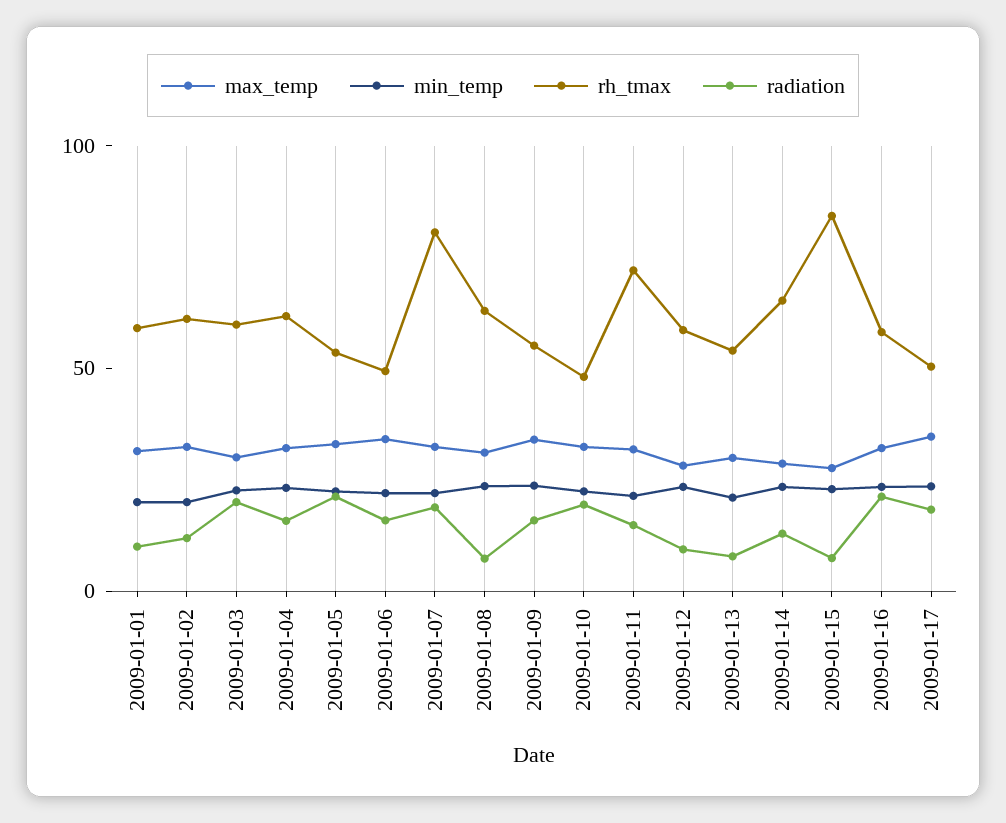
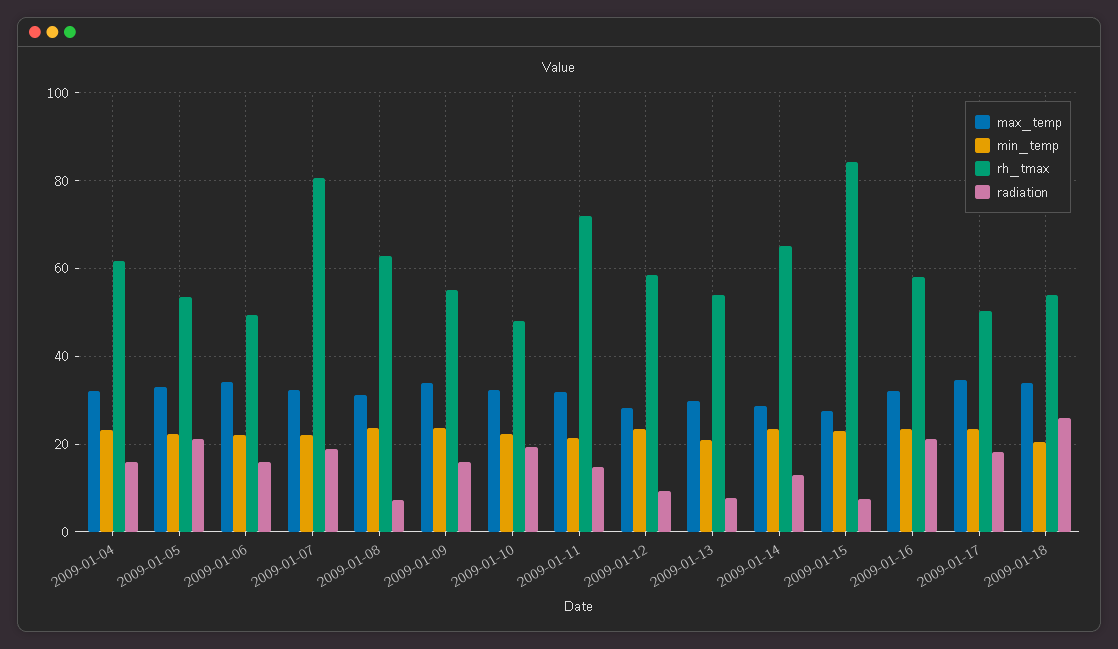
max_temp, 2009-01-01: 30 -> none
min_temp, 2009-01-01: 20 -> none
rh_tmax, 2009-01-01: 60 -> none
radiation, 2009-01-01: 10 -> none
max_temp, 2009-01-02: 30 -> none
min_temp, 2009-01-02: 20 -> none
rh_tmax, 2009-01-02: 60 -> none
radiation, 2009-01-02: 10 -> none
max_temp, 2009-01-03: 30 -> none
min_temp, 2009-01-03: 20 -> none
rh_tmax, 2009-01-03: 60 -> none
radiation, 2009-01-03: 20 -> none
max_temp, 2009-01-18: none -> 34
min_temp, 2009-01-18: none -> 20
rh_tmax, 2009-01-18: none -> 54
radiation, 2009-01-18: none -> 26

